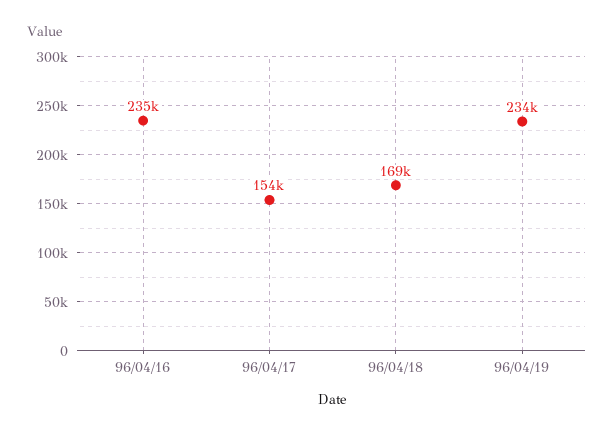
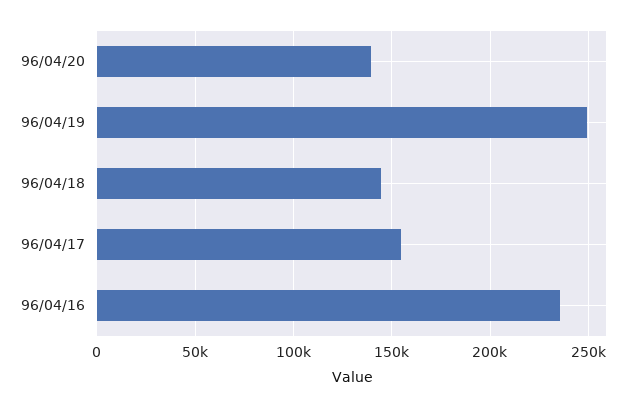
96/04/18: 169000 -> 145000
96/04/19: 234000 -> 250000
96/04/20: none -> 140000

